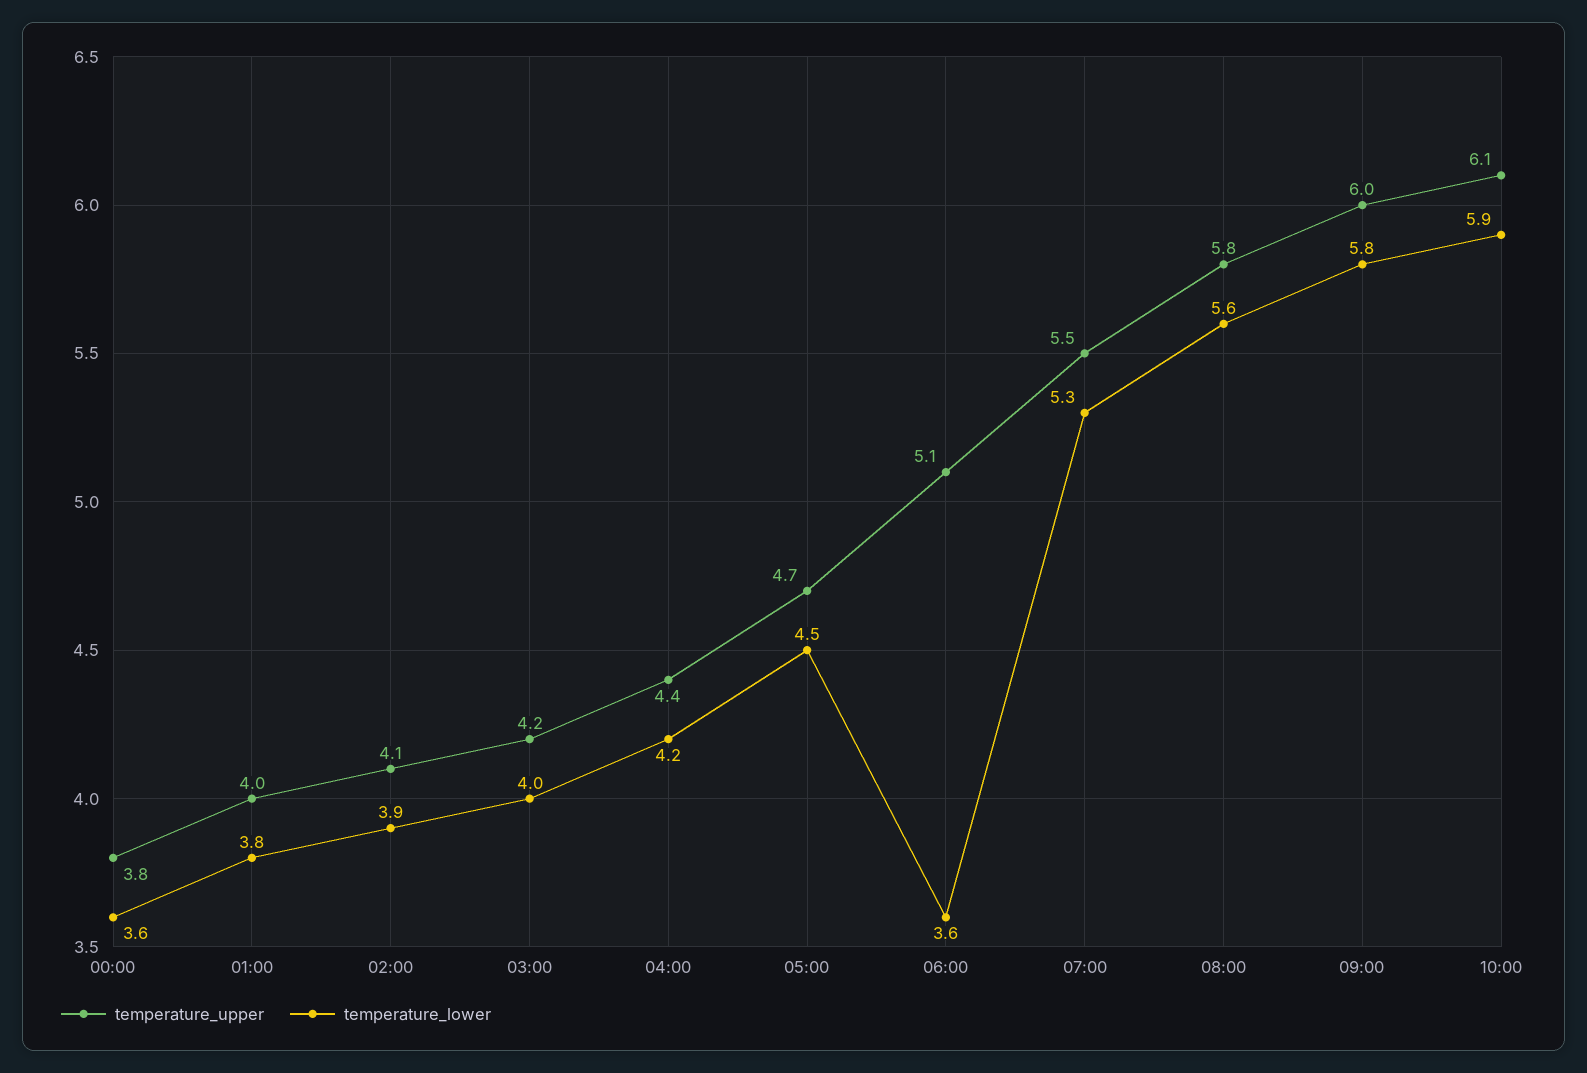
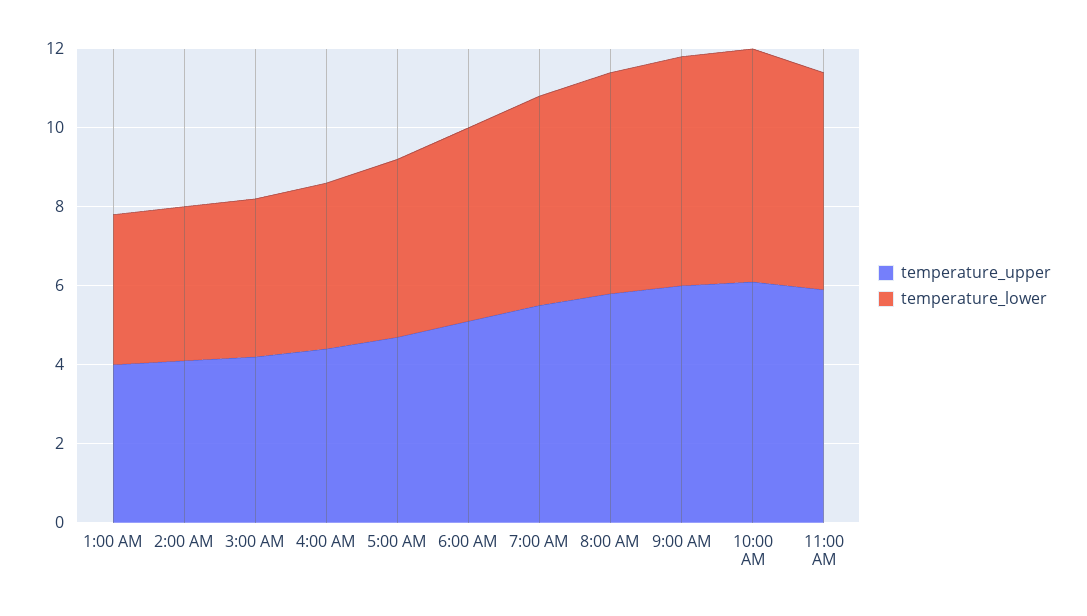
temperature_upper, 00:00: 3.8 -> none
temperature_lower, 00:00: 3.6 -> none
temperature_lower, 06:00: 3.6 -> 5
temperature_upper, 11:00 AM: none -> 6
temperature_lower, 11:00 AM: none -> 5.5

